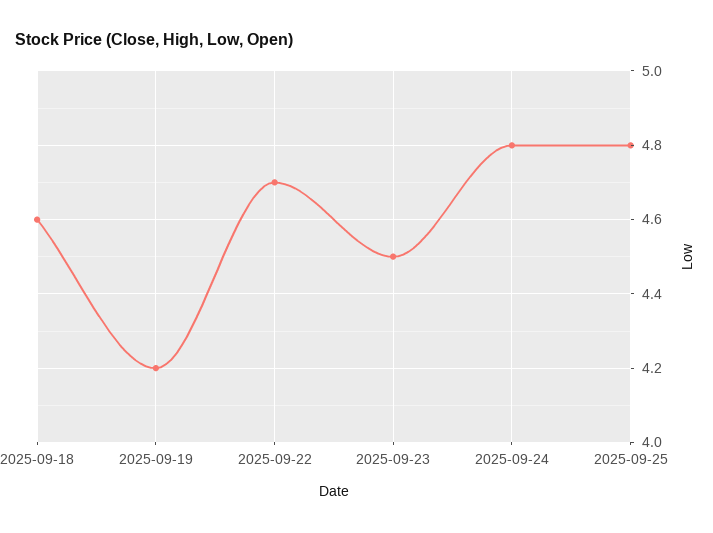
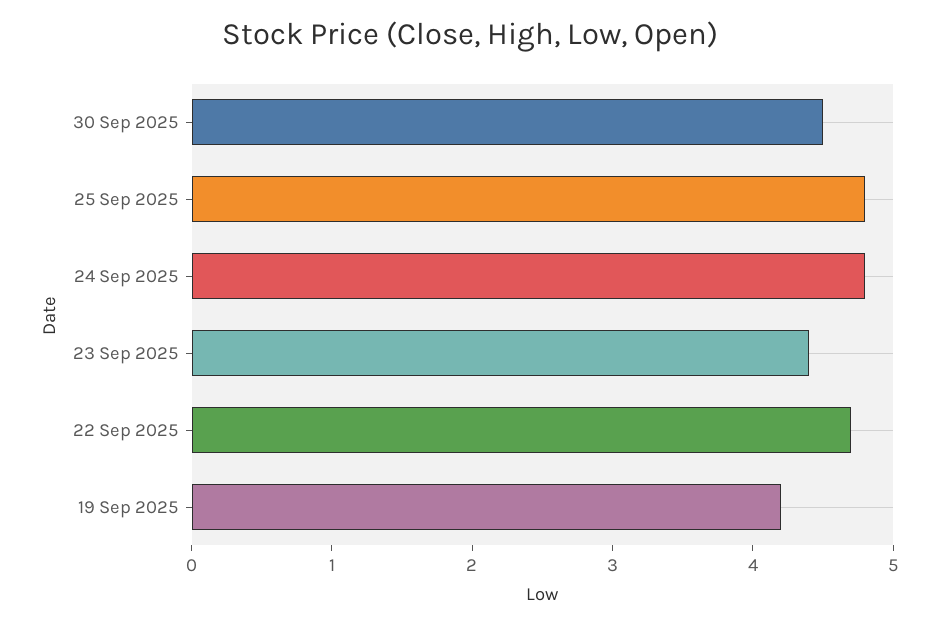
2025-09-18: 4.6 -> none
2025-09-23: 4.5 -> 4.4
30 Sep 2025: none -> 4.5

